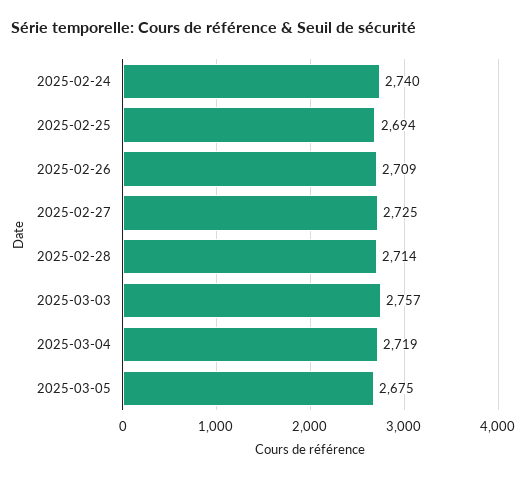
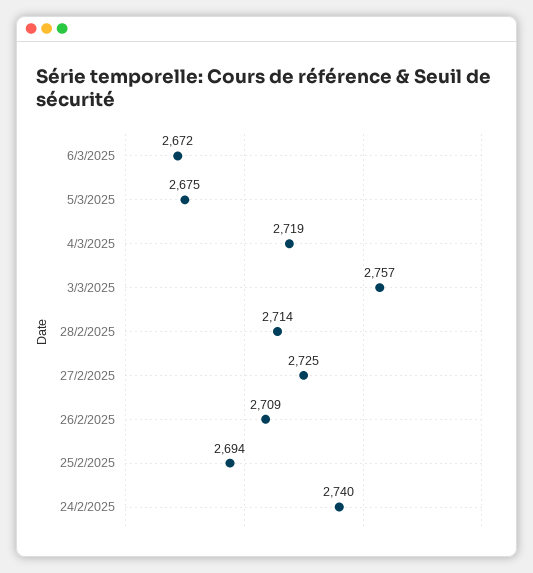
6/3/2025: none -> 2672

